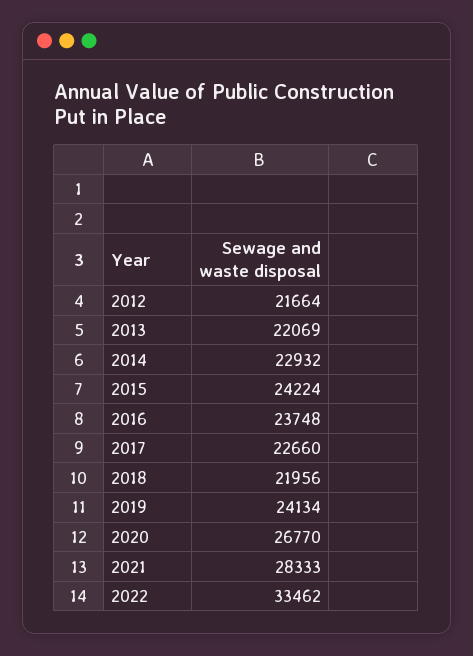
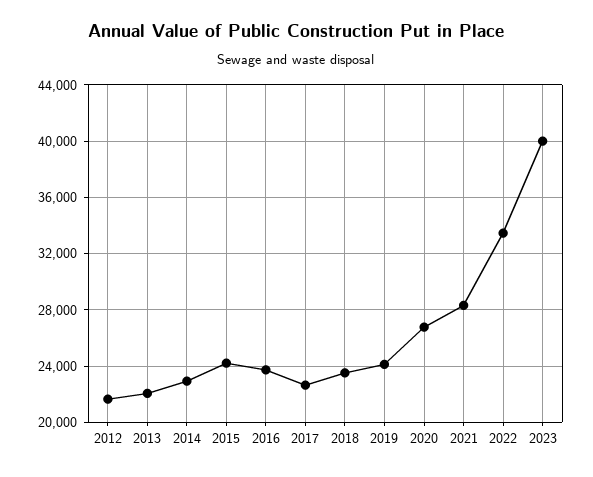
2018: 21956 -> 23500
2023: none -> 40000

